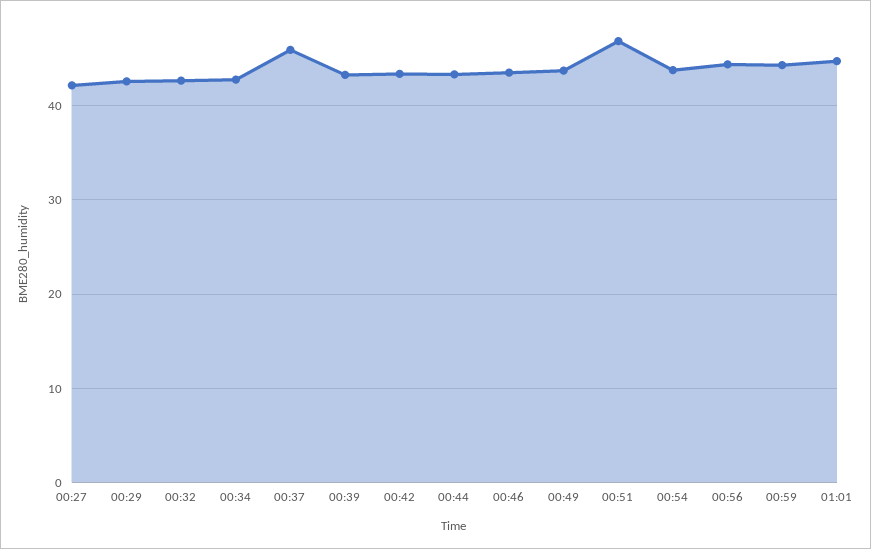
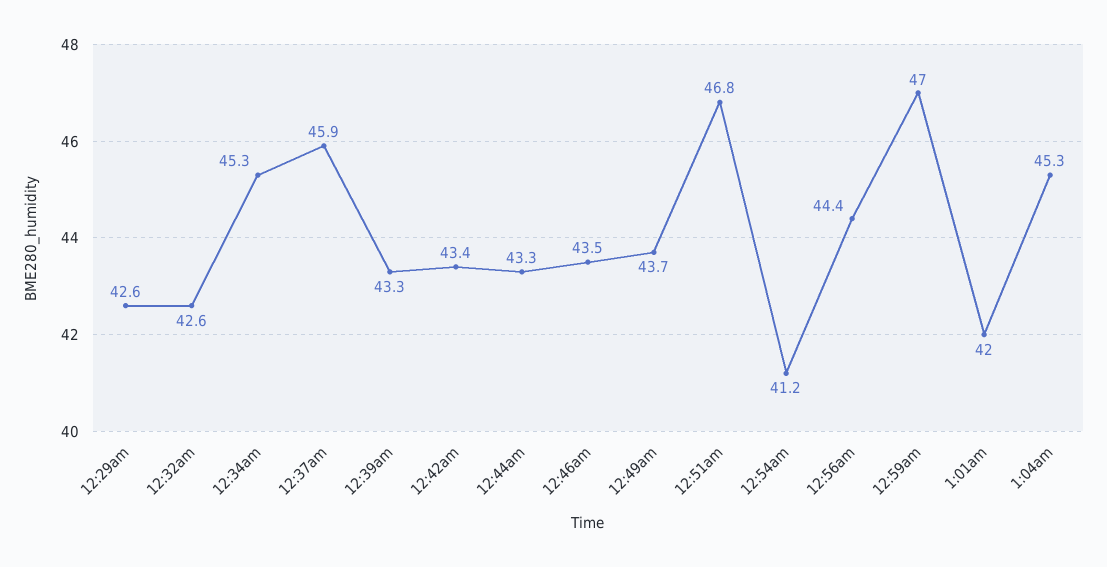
00:27: 42 -> none
00:34: 43 -> 45.3
00:54: 44 -> 41.2
00:59: 44 -> 47
01:01: 45 -> 42
1:04am: none -> 45.3

